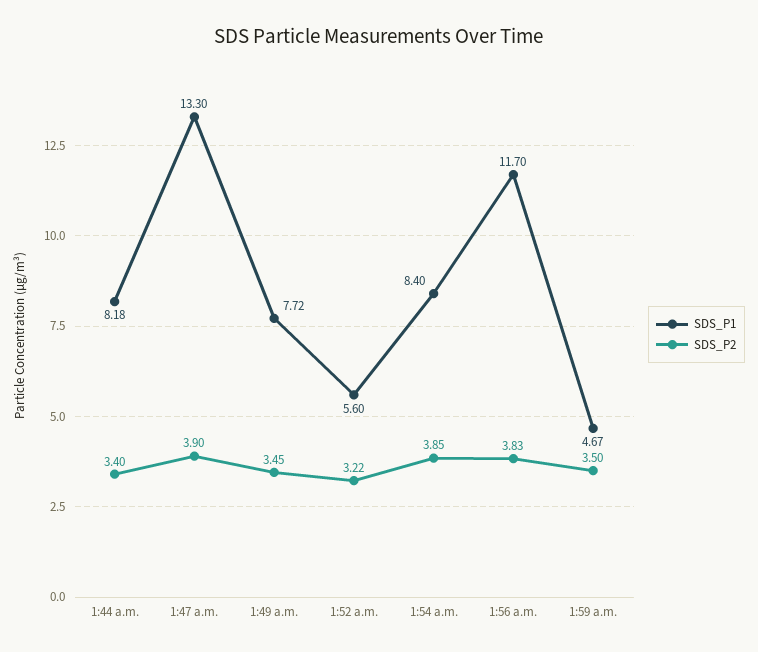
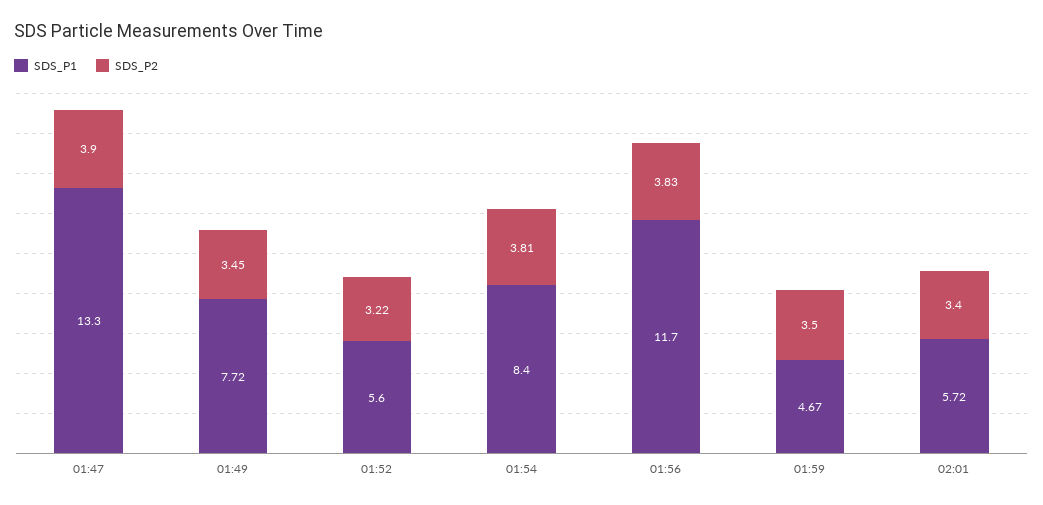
SDS_P1, 1:44 a.m.: 8.18 -> none
SDS_P2, 1:44 a.m.: 3.4 -> none
SDS_P2, 1:54 a.m.: 3.85 -> 3.81
SDS_P1, 02:01: none -> 5.72
SDS_P2, 02:01: none -> 3.4

